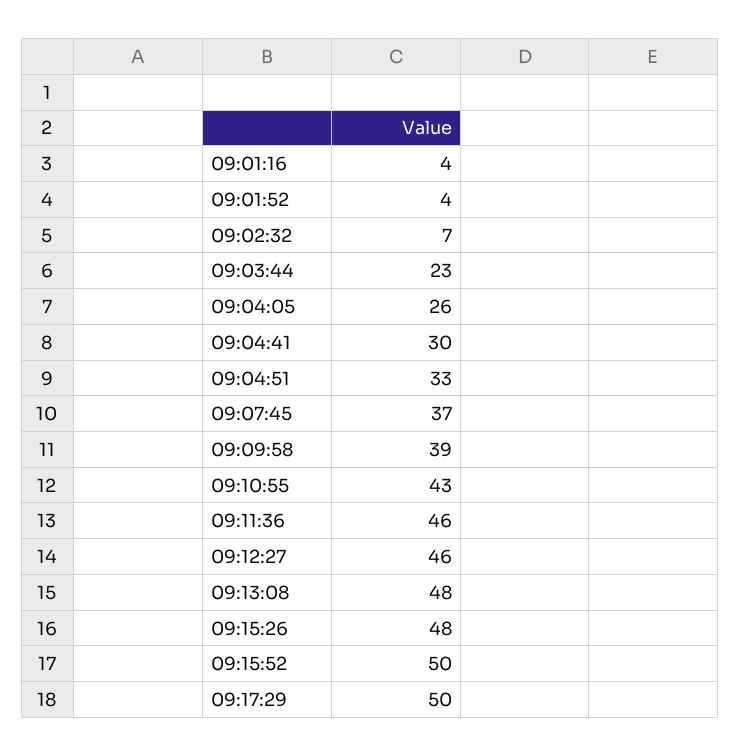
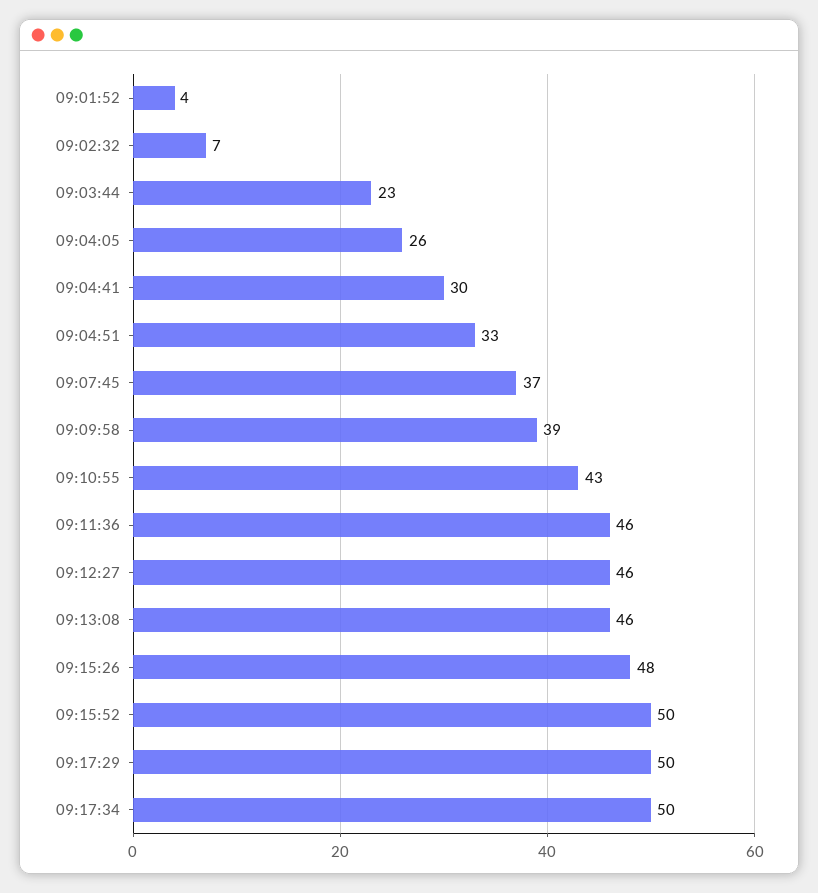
09:01:16: 4 -> none
09:13:08: 48 -> 46
09:17:34: none -> 50

